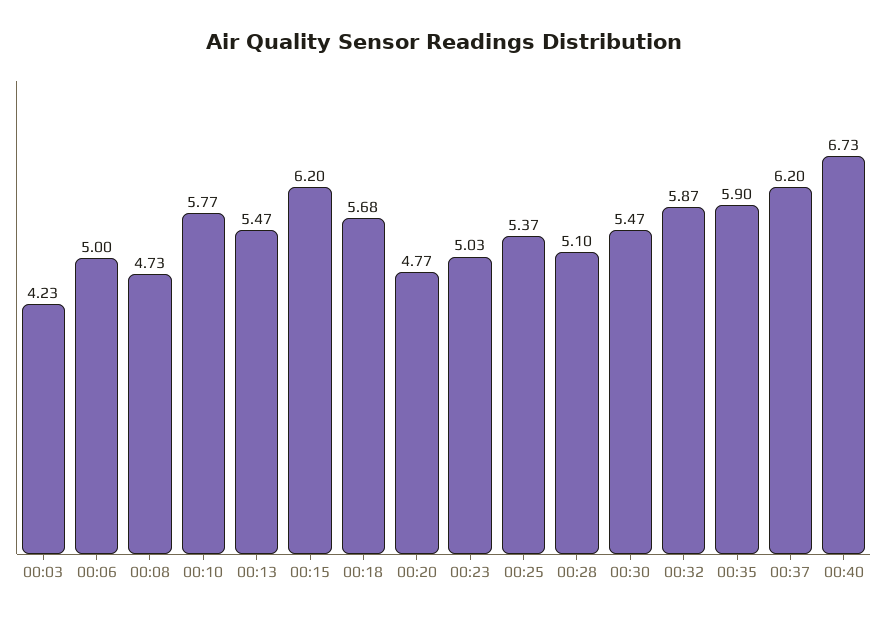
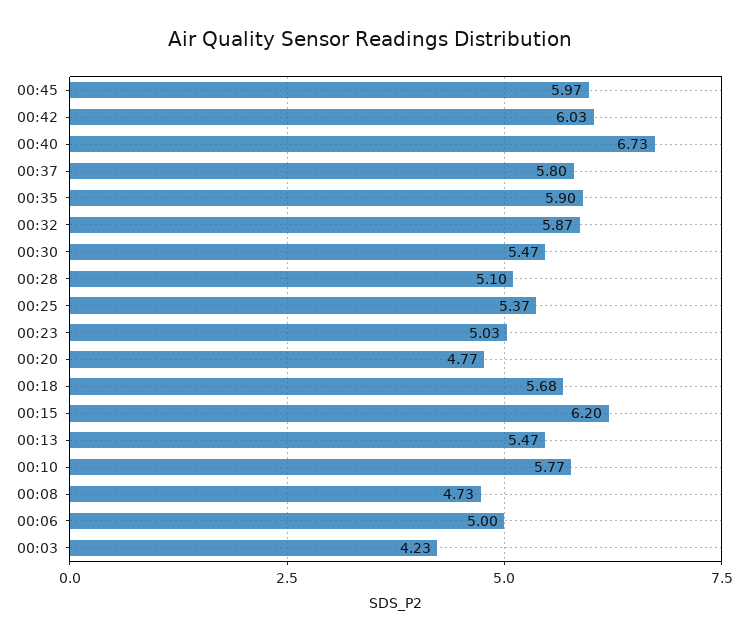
00:37: 6.2 -> 5.8
00:45: none -> 5.97
00:42: none -> 6.03

